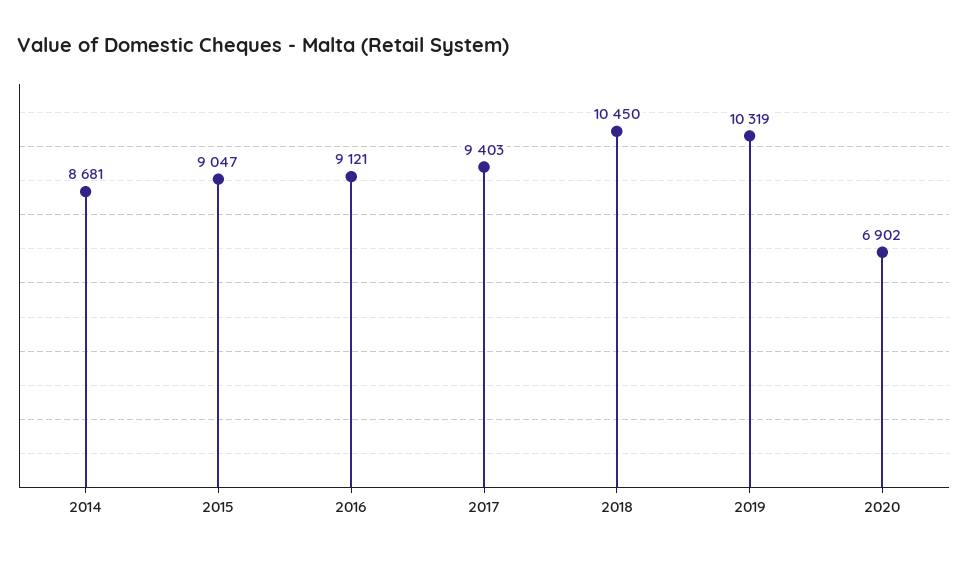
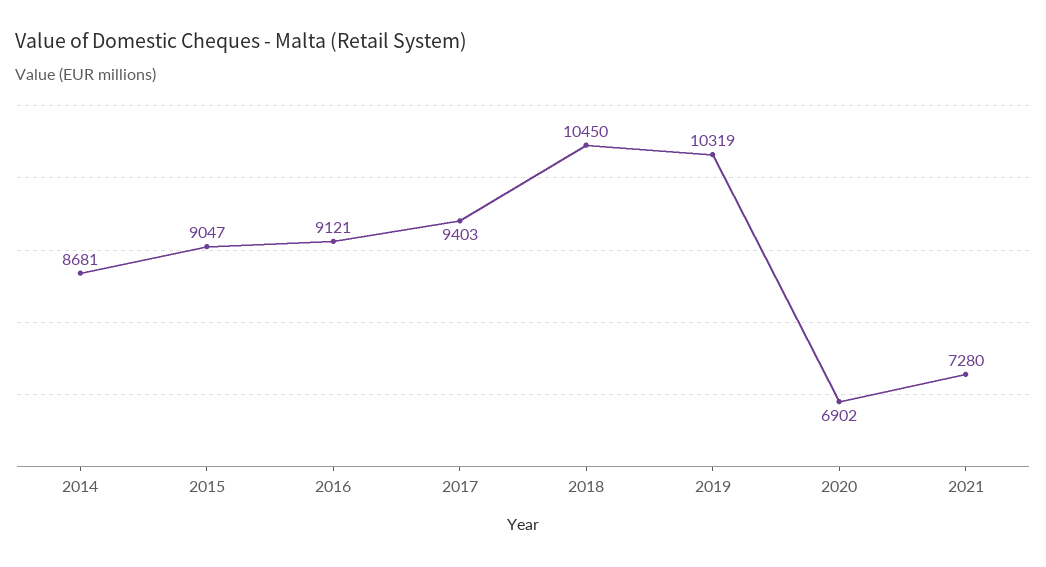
2021: none -> 7280

